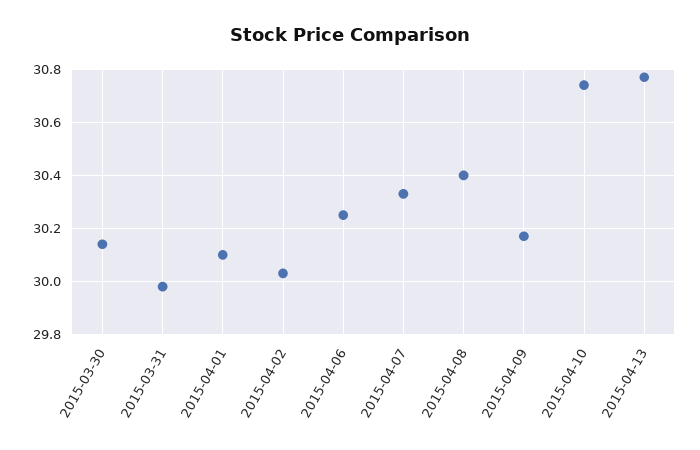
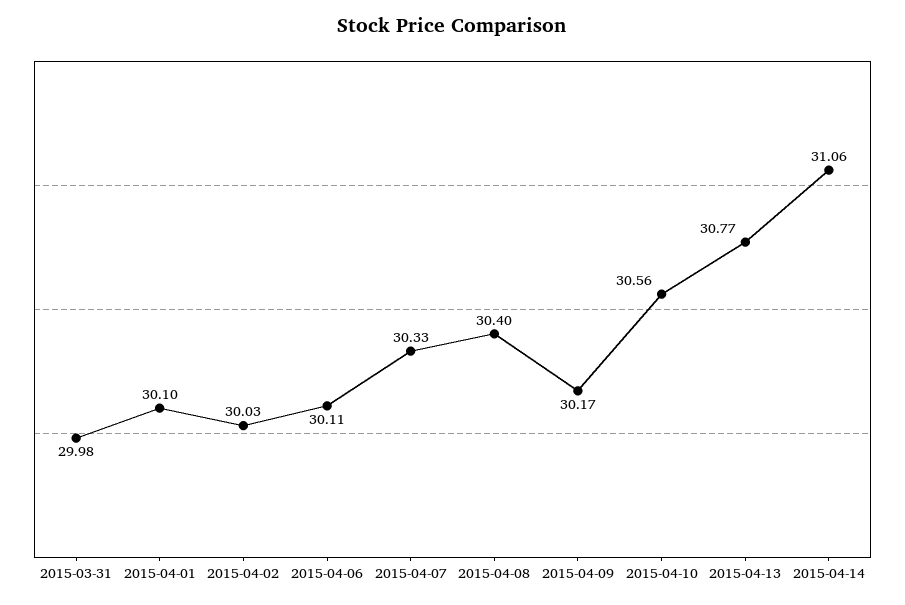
2015-03-30: 30.15 -> none
2015-04-06: 30.25 -> 30.11
2015-04-10: 30.75 -> 30.56
2015-04-14: none -> 31.06

